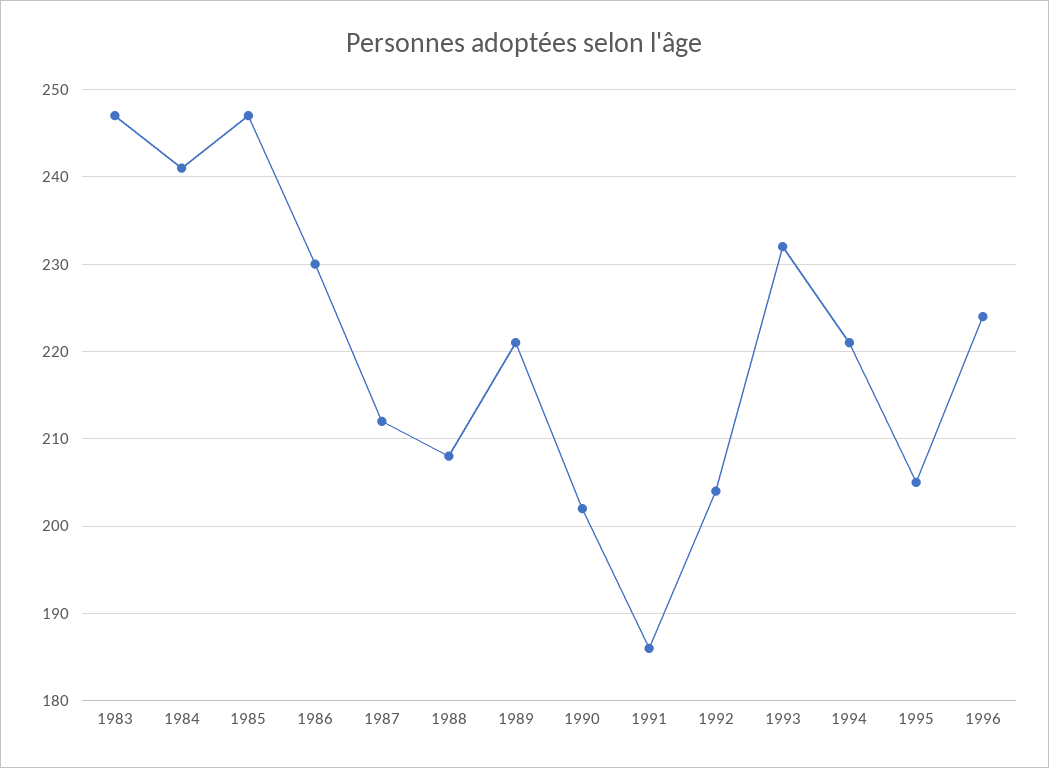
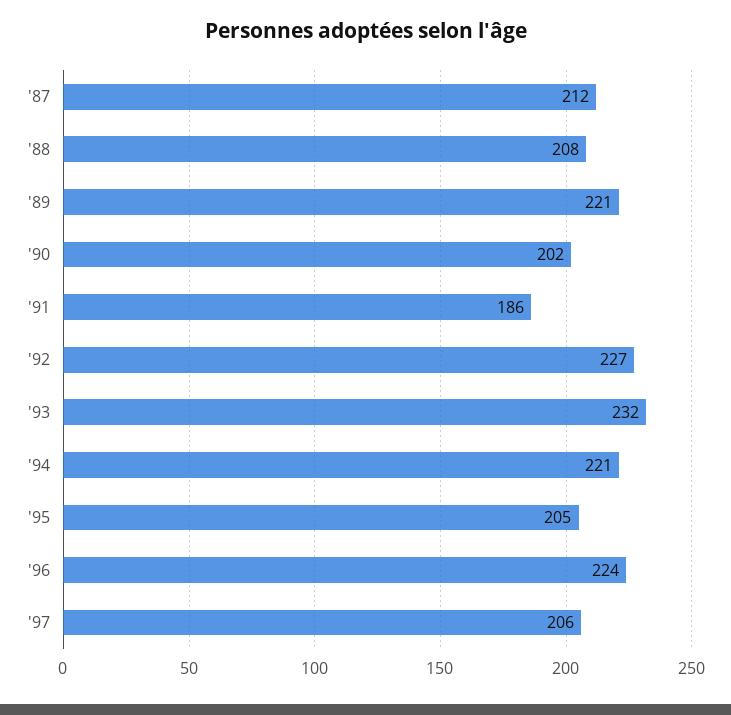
1983: 247 -> none
1984: 241 -> none
1985: 247 -> none
1986: 230 -> none
1992: 204 -> 227
'97: none -> 206

